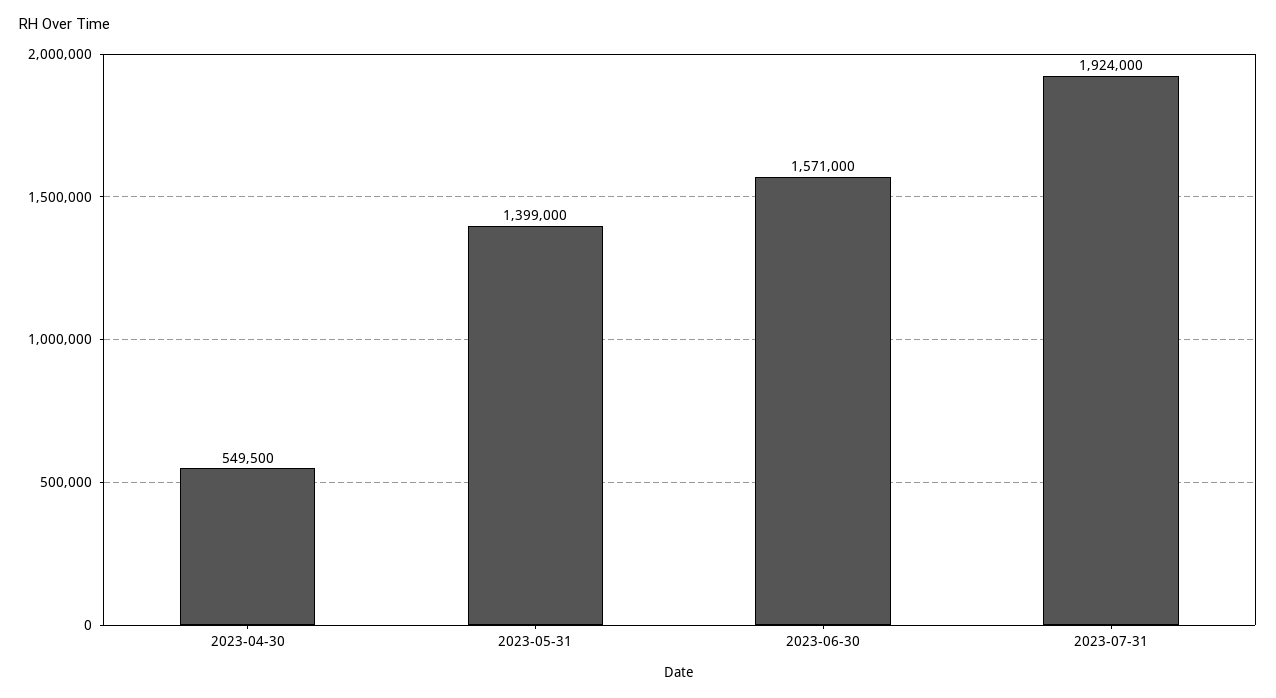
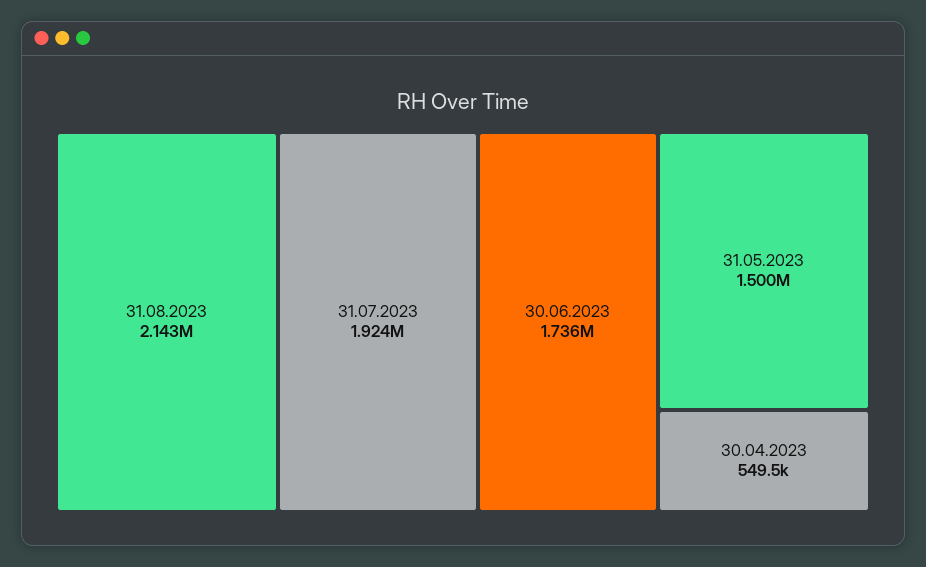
2023-05-31: 1399000 -> 1500000
2023-06-30: 1571000 -> 1736000
31.08.2023: none -> 2143000

